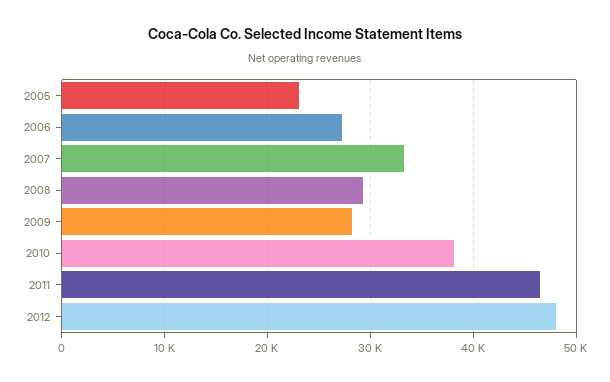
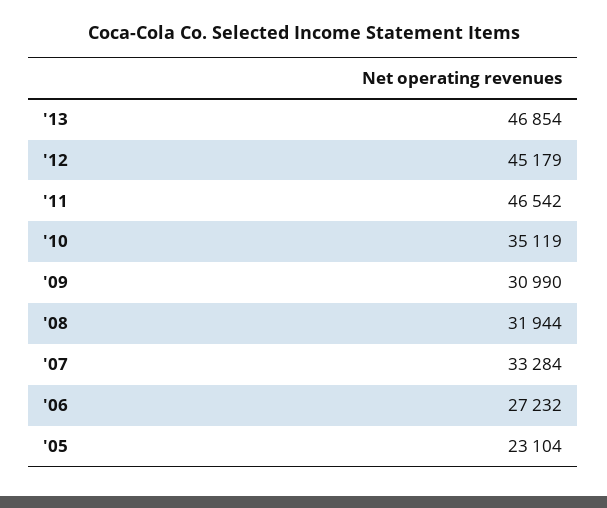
2008: 29000 -> 31944
2009: 28000 -> 30990
2010: 38000 -> 35119
2012: 48000 -> 45179
'13: none -> 46854

